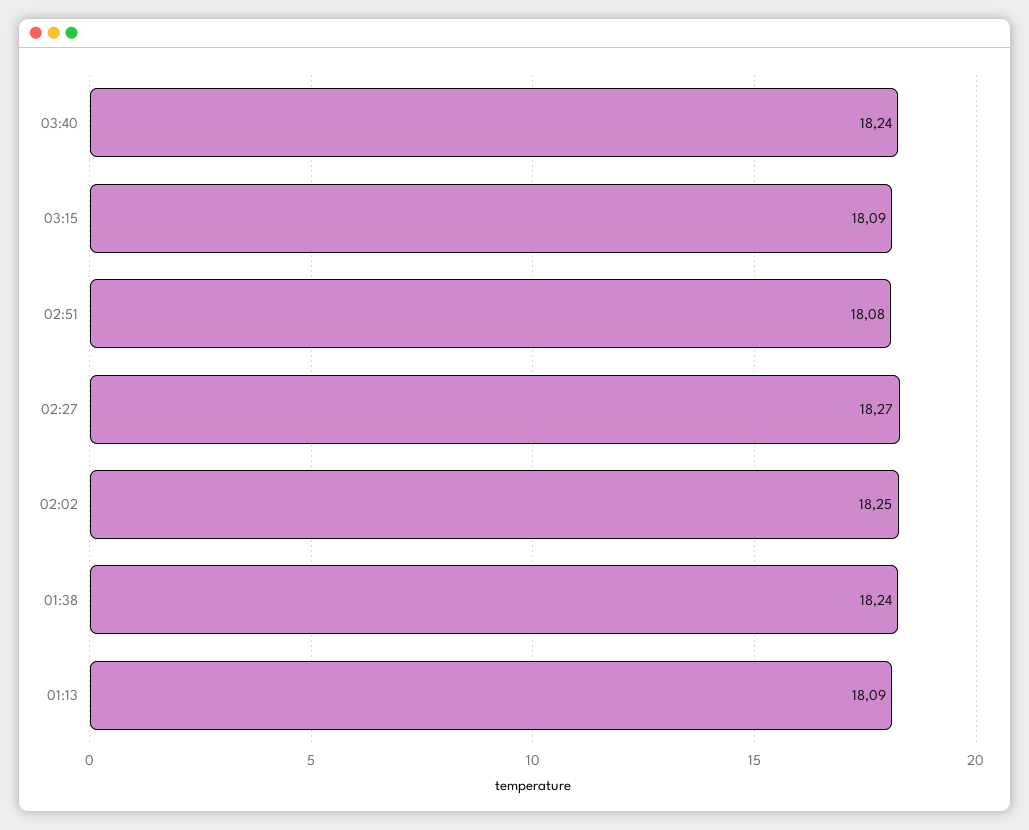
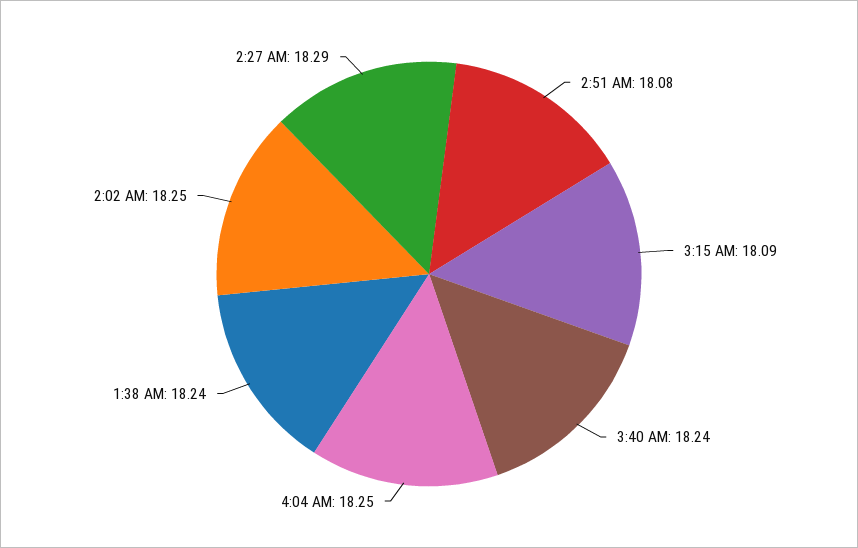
02:27: 18.27 -> 18.29
01:13: 18.09 -> none
4:04 AM: none -> 18.25

